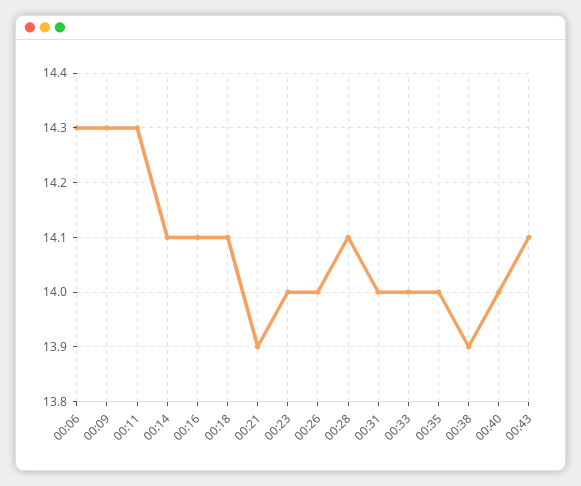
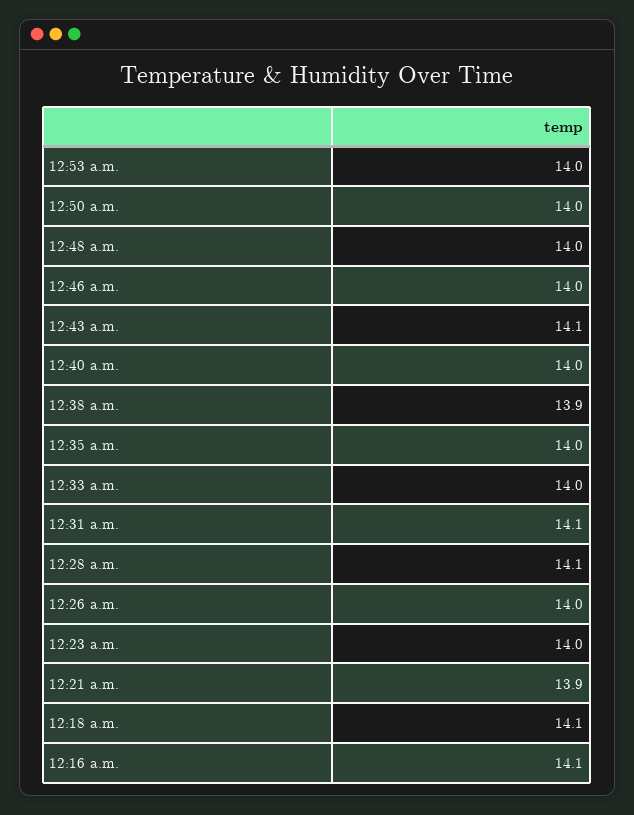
00:06: 14.3 -> none
00:09: 14.3 -> none
00:11: 14.3 -> none
00:14: 14.1 -> none
00:31: 14 -> 14.1
12:53 a.m.: none -> 14
12:50 a.m.: none -> 14
12:48 a.m.: none -> 14
12:46 a.m.: none -> 14

